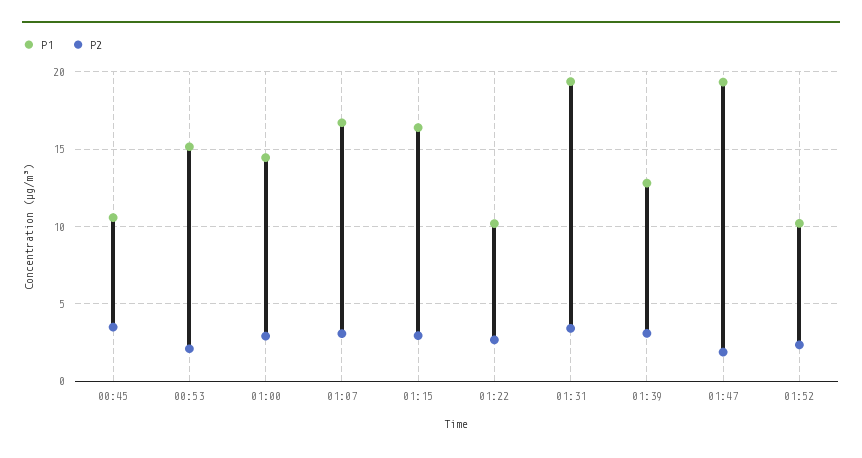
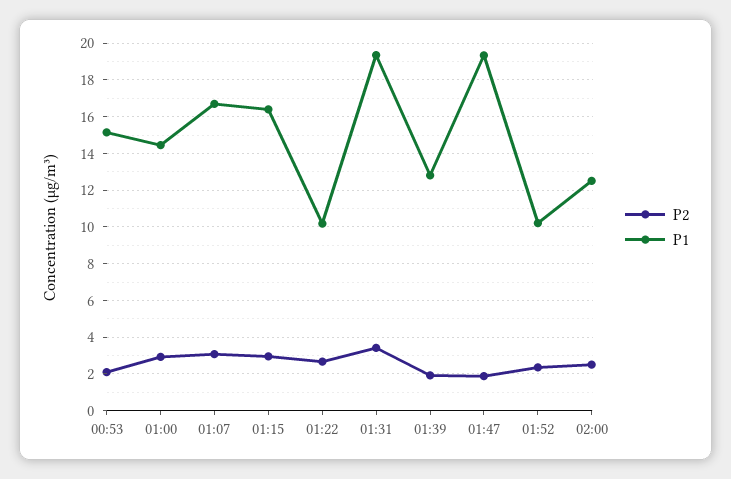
P1, 00:45: 10.5 -> none
P2, 00:45: 3.5 -> none
P2, 01:39: 3 -> 2
P2, 02:00: none -> 2.5
P1, 02:00: none -> 12.5

